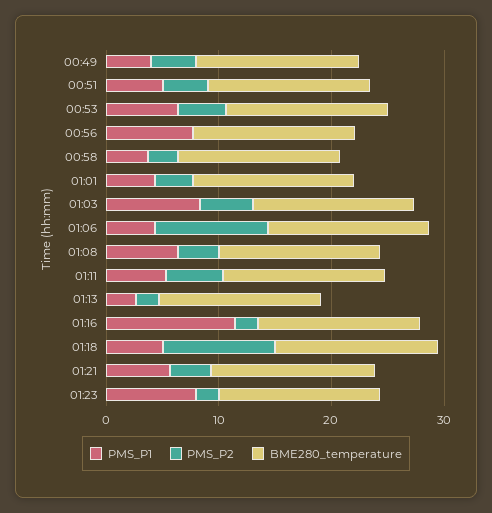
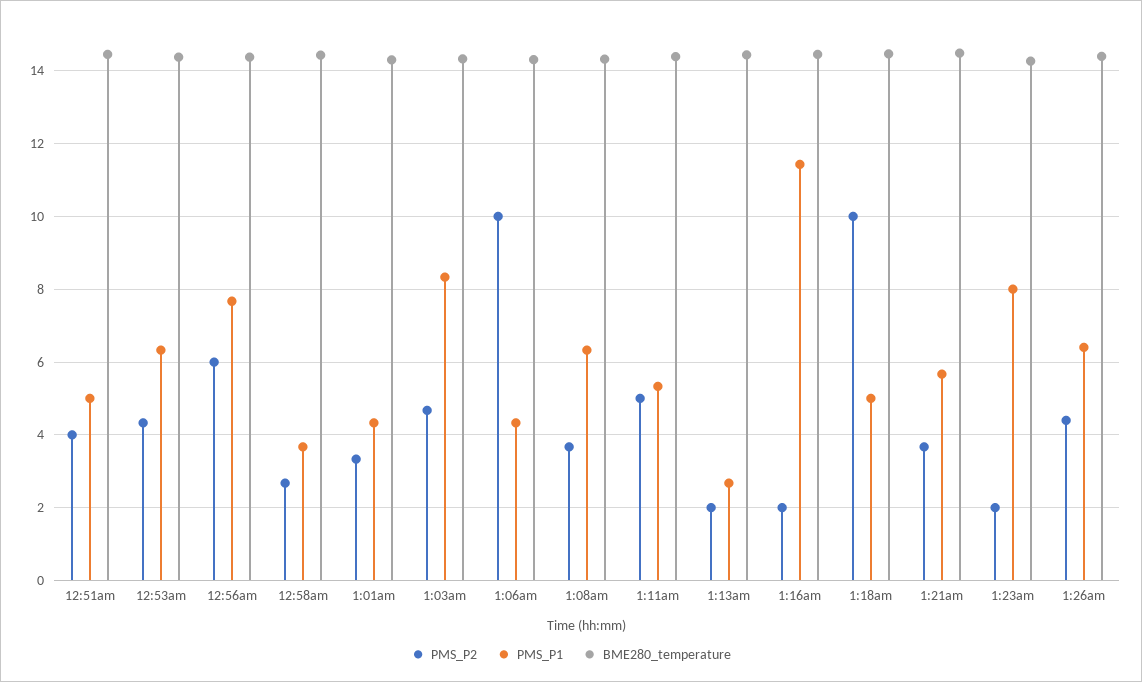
PMS_P1, 00:49: 4 -> none
PMS_P2, 00:49: 4 -> none
BME280_temperature, 00:49: 14 -> none
PMS_P2, 00:56: 0 -> 6
PMS_P2, 1:26am: none -> 4.4
PMS_P1, 1:26am: none -> 6.4
BME280_temperature, 1:26am: none -> 14.4

